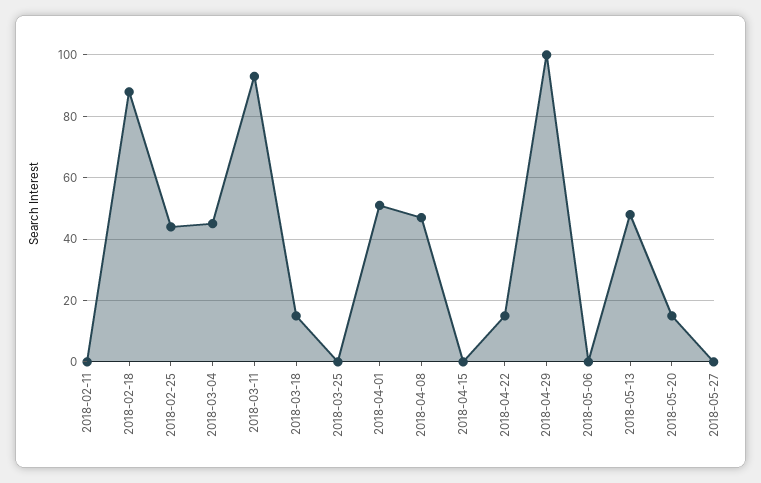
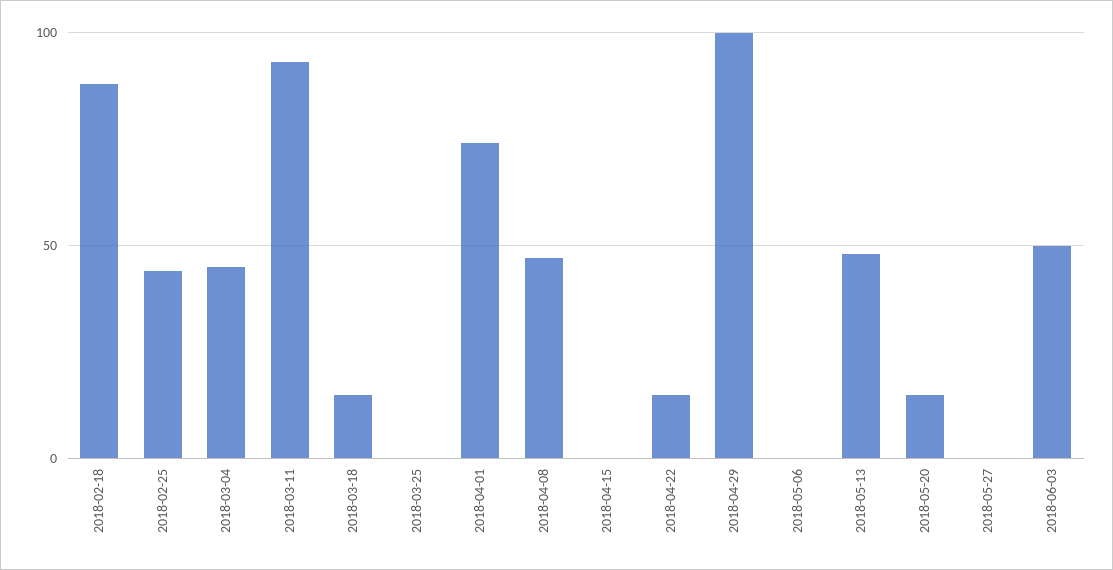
2018-02-11: 0 -> none
2018-04-01: 50 -> 75
2018-06-03: none -> 50

